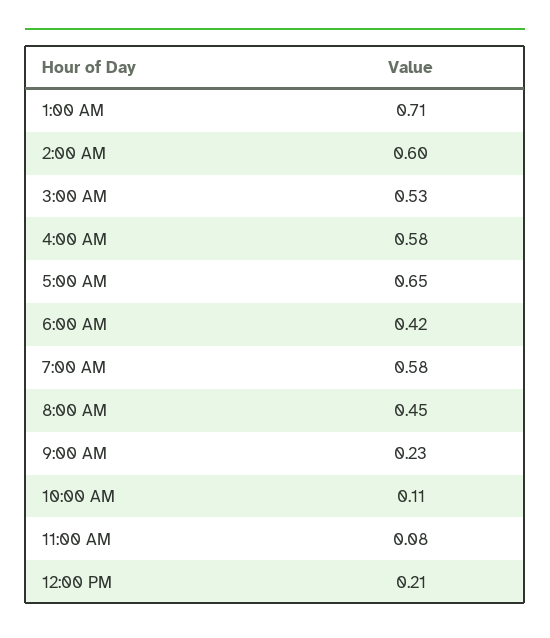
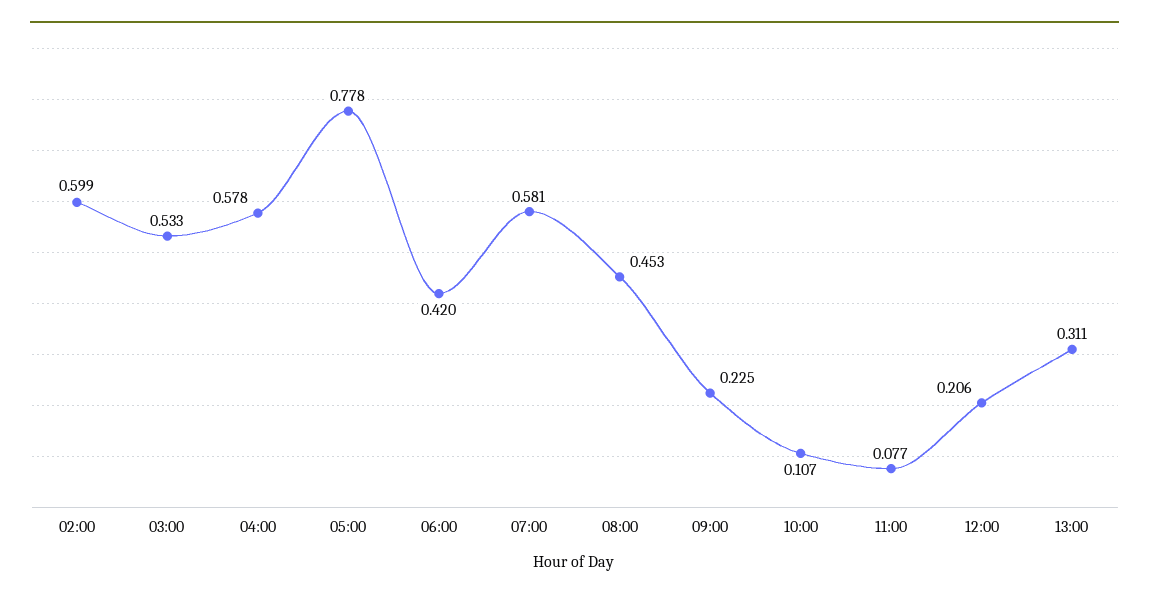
1:00 AM: 0.71 -> none
5:00 AM: 0.65 -> 0.778
13:00: none -> 0.311

